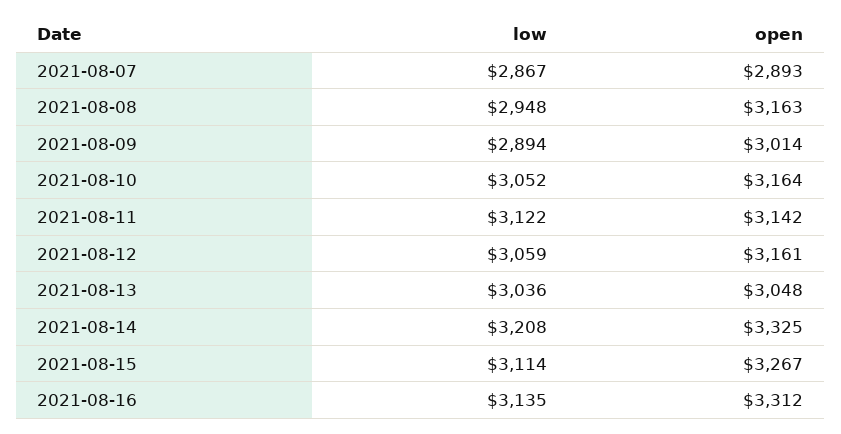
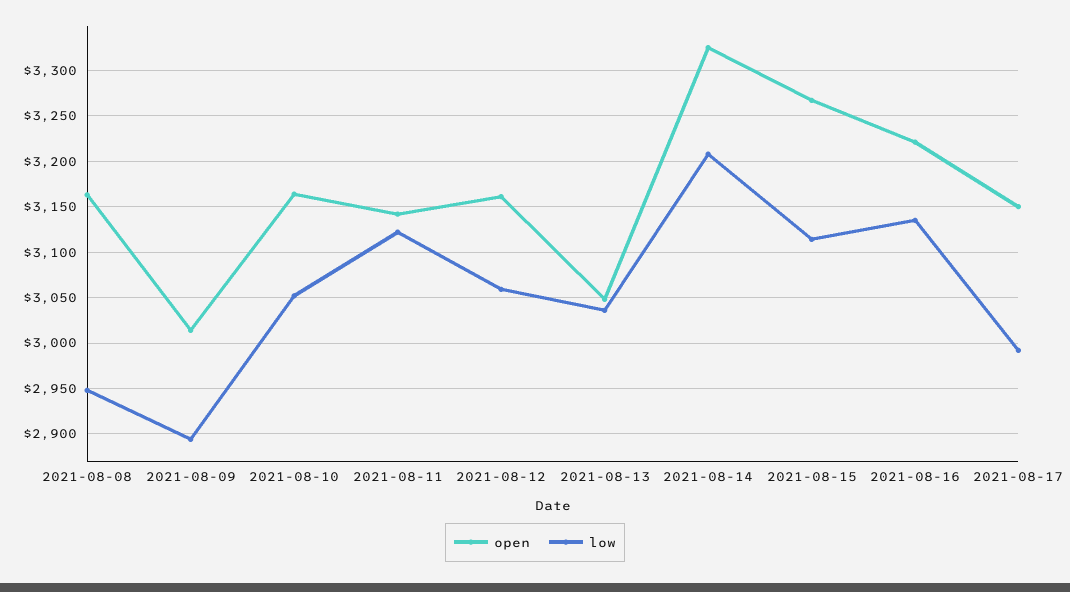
low, 2021-08-07: 2867 -> none
open, 2021-08-07: 2893 -> none
open, 2021-08-16: 3312 -> 3220
open, 2021-08-17: none -> 3150
low, 2021-08-17: none -> 2990

